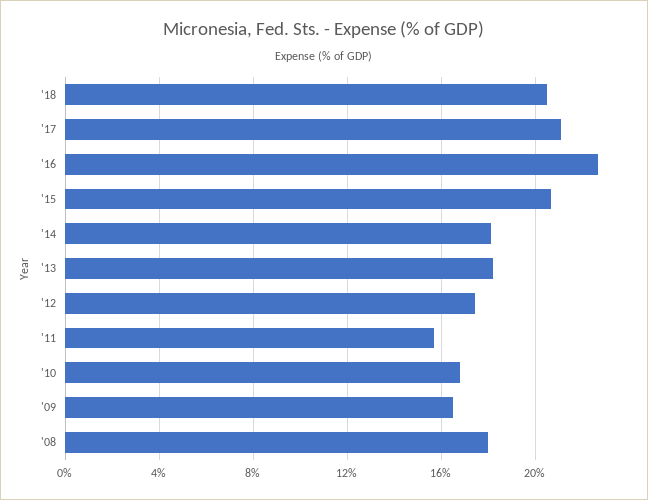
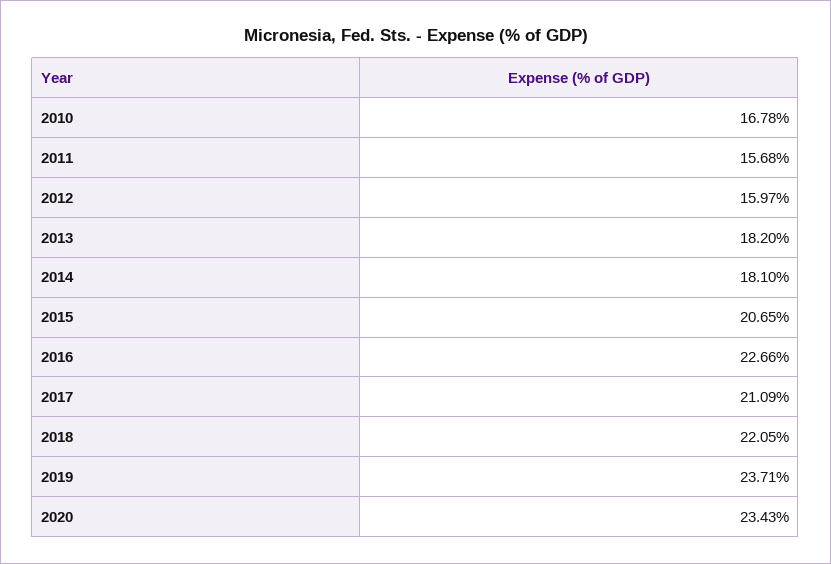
'18: 20.5 -> 22.05
'12: 17.5 -> 15.97
'09: 16.5 -> none
'08: 18 -> none
2019: none -> 23.71
2020: none -> 23.43

